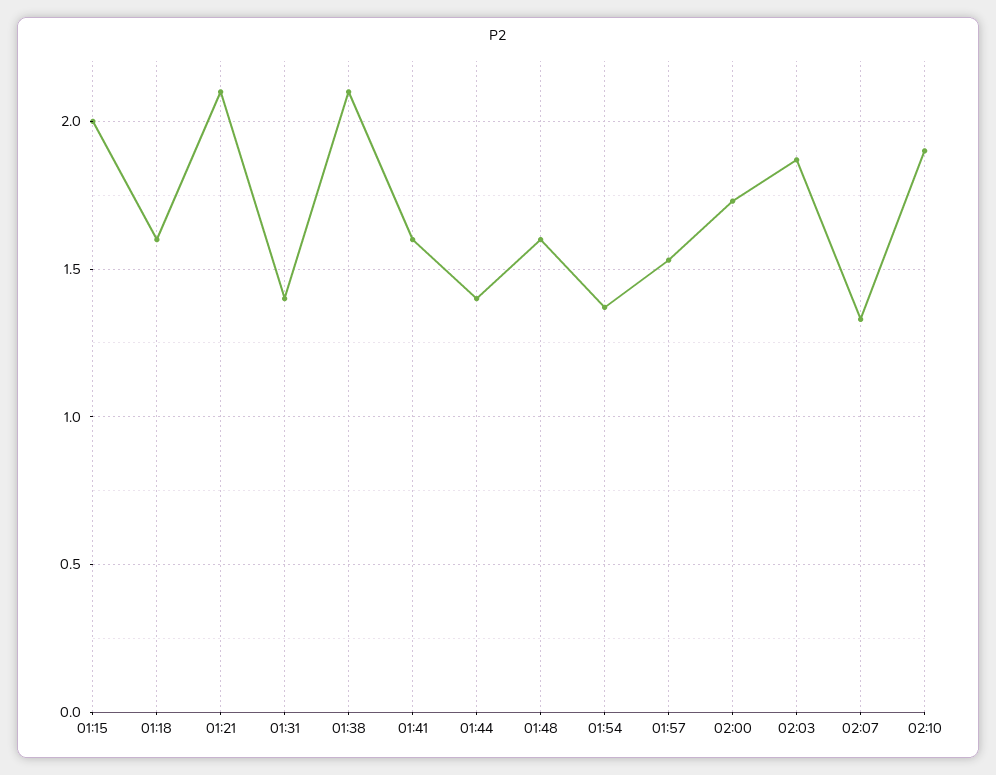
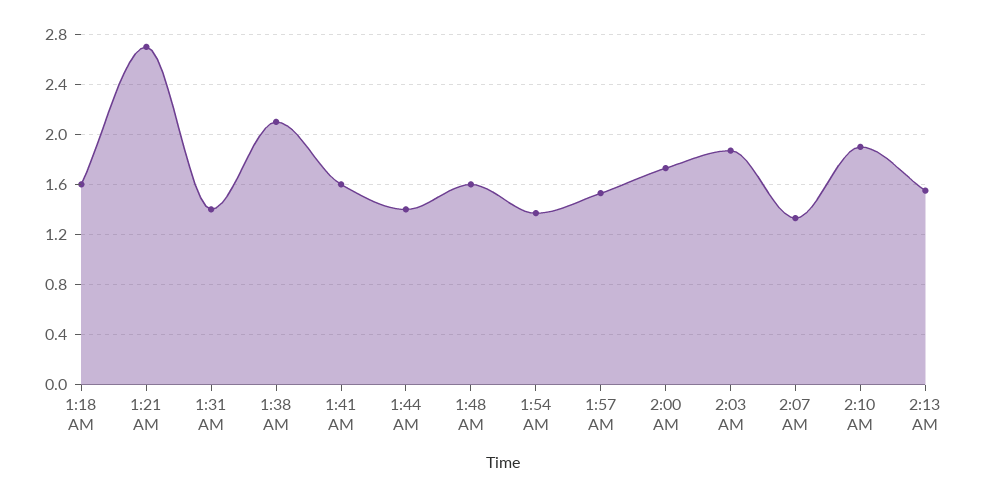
01:15: 2 -> none
01:21: 2.1 -> 2.7
2:13 AM: none -> 1.55

